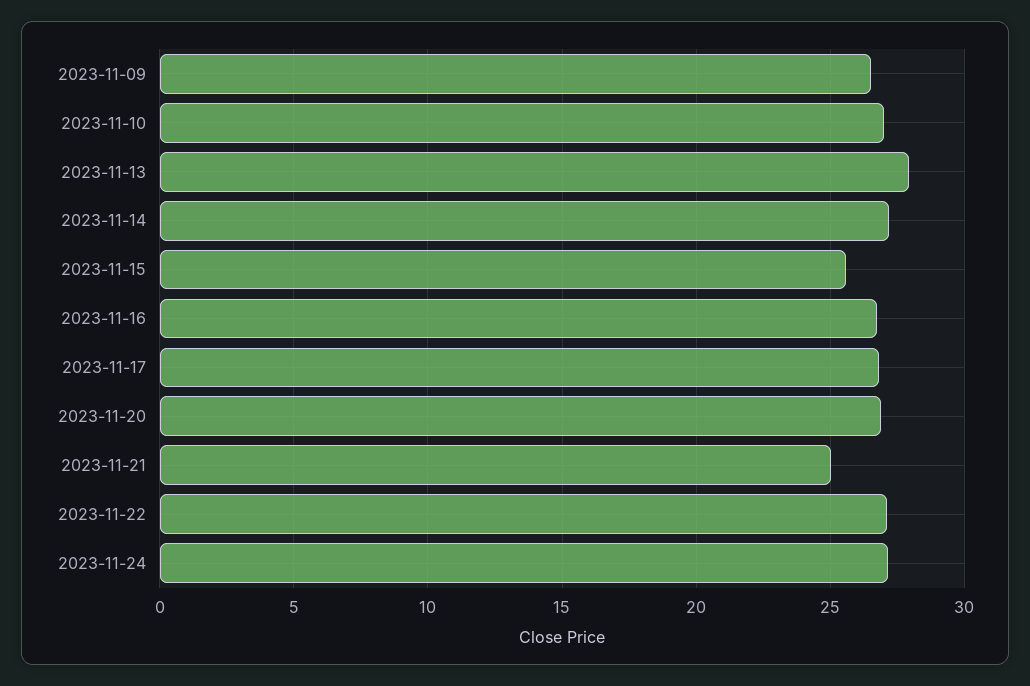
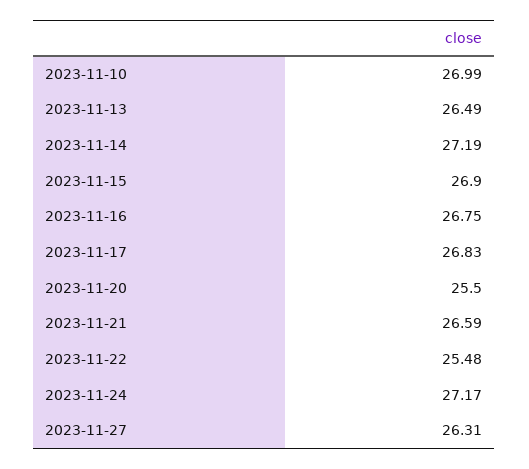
2023-11-09: 26.5 -> none
2023-11-13: 28 -> 26.49
2023-11-15: 25.5 -> 26.9
2023-11-20: 27 -> 25.5
2023-11-21: 25 -> 26.59
2023-11-22: 27 -> 25.48
2023-11-27: none -> 26.31

